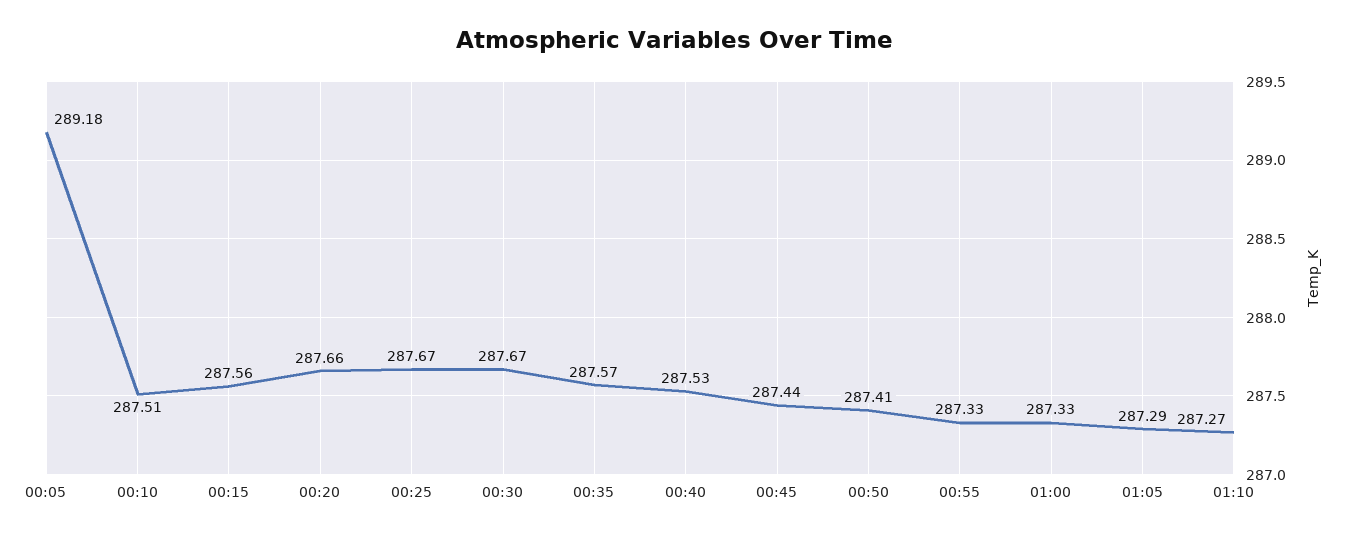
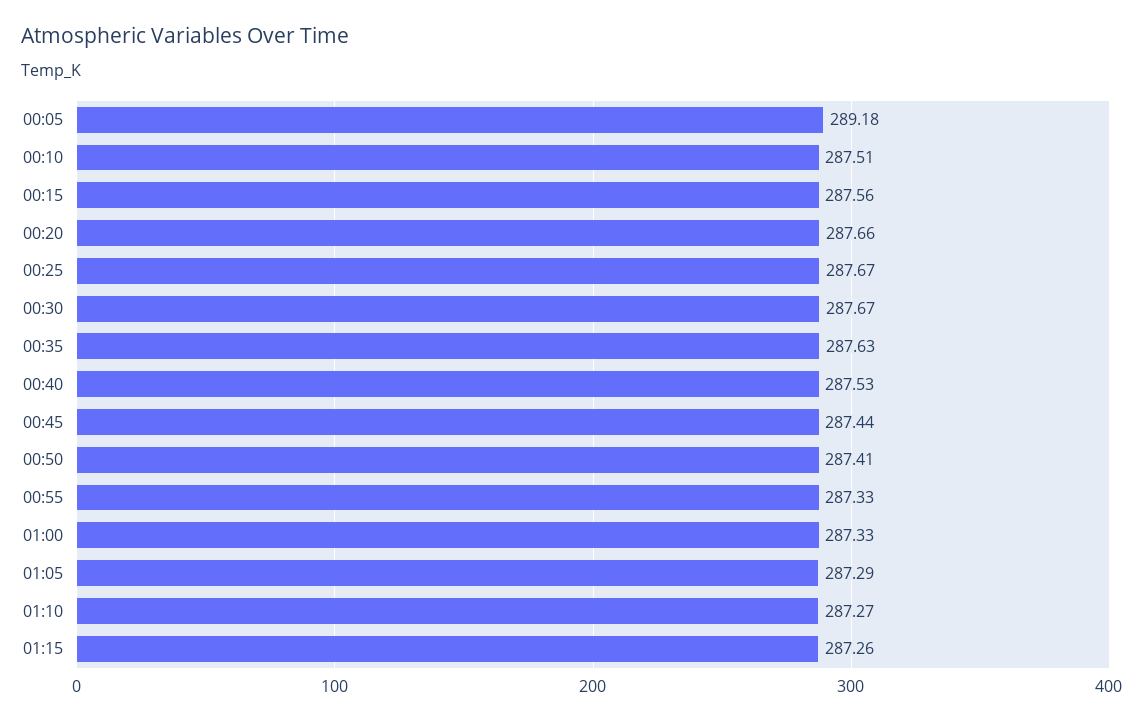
00:35: 287.57 -> 287.63
01:15: none -> 287.26

